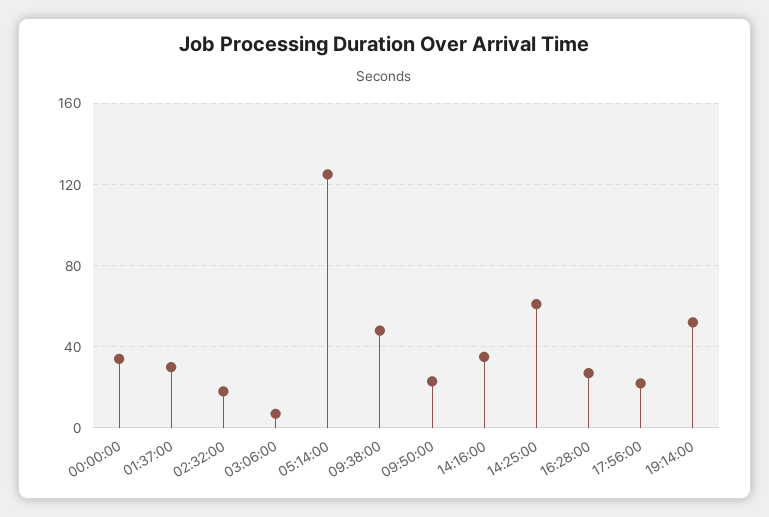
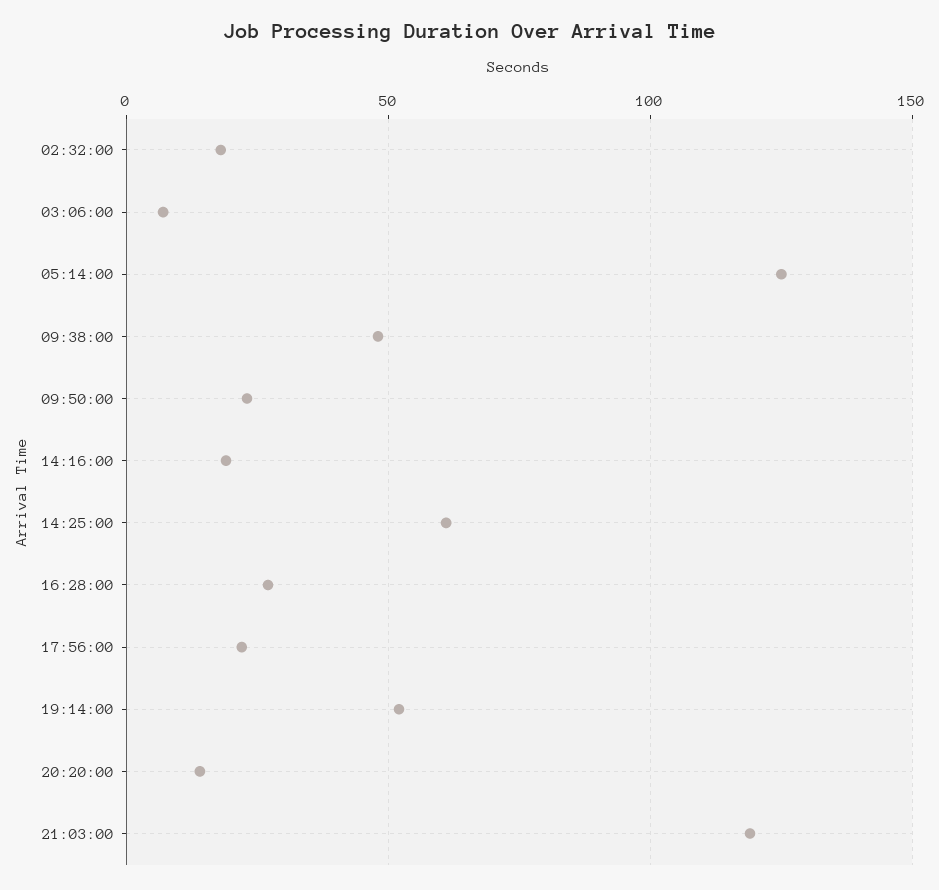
00:00:00: 35 -> none
01:37:00: 30 -> none
14:16:00: 35 -> 20
20:20:00: none -> 15
21:03:00: none -> 120

